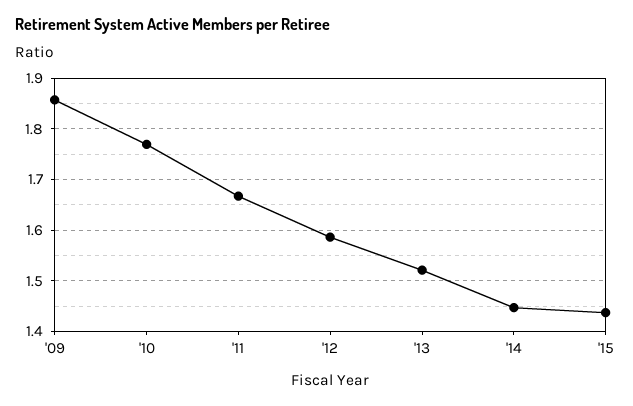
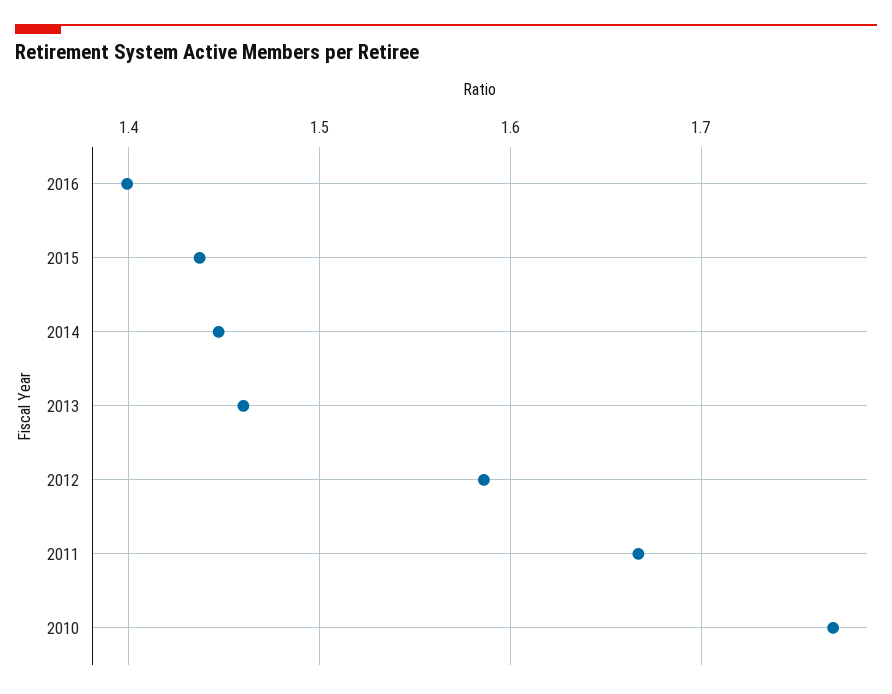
'09: 1.86 -> none
'13: 1.52 -> 1.46
2016: none -> 1.4

